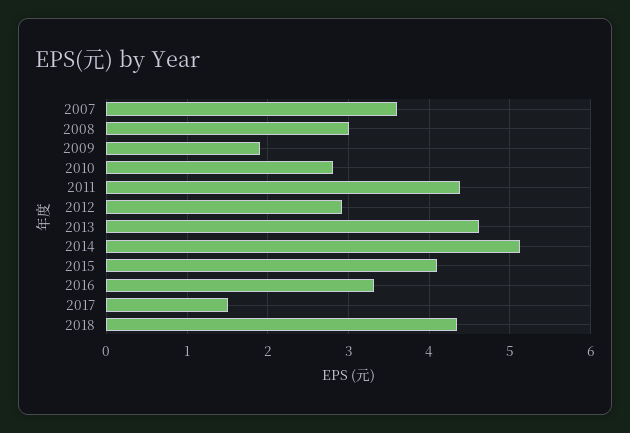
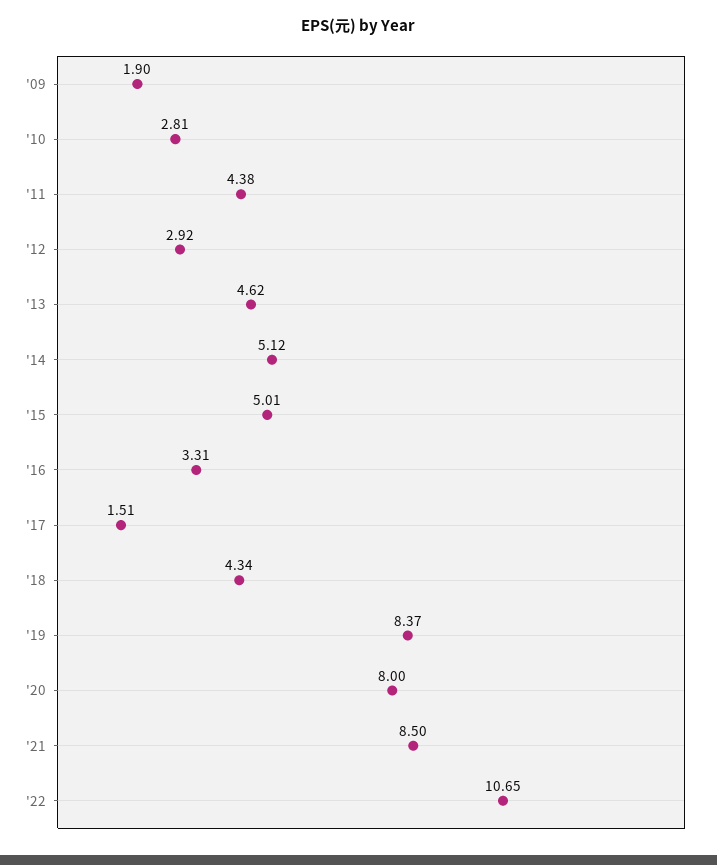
2007: 3.6 -> none
2008: 3 -> none
2015: 4.1 -> 5.01
'19: none -> 8.37
'20: none -> 8
'21: none -> 8.5
'22: none -> 10.65

